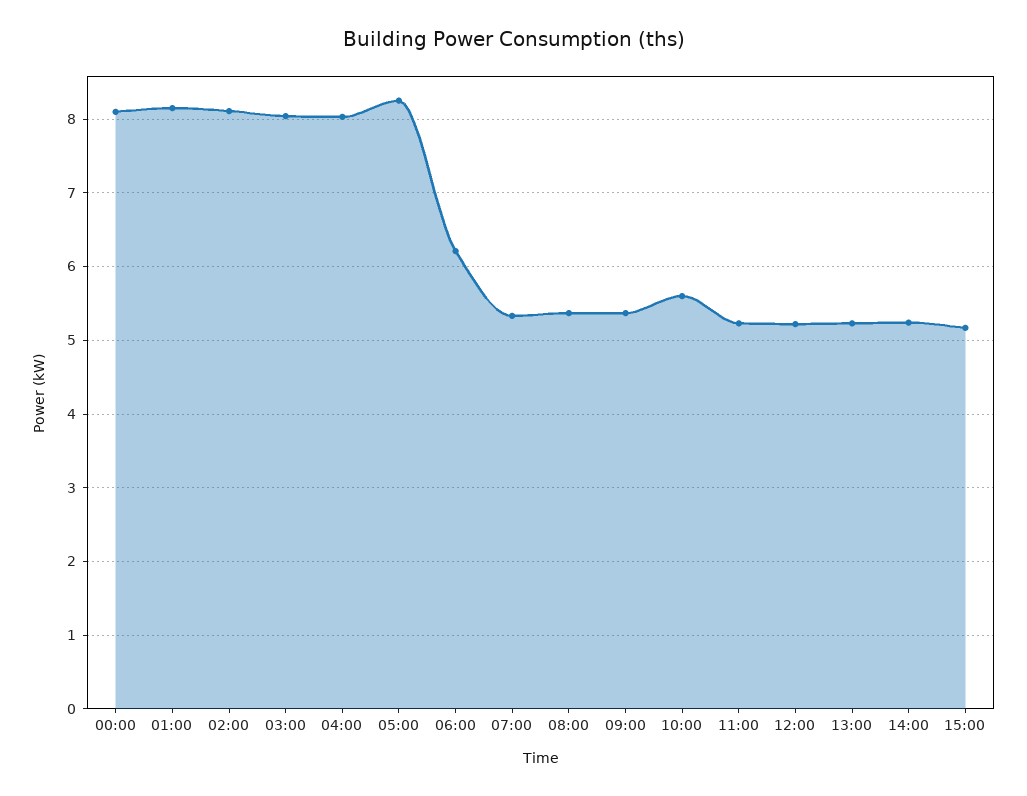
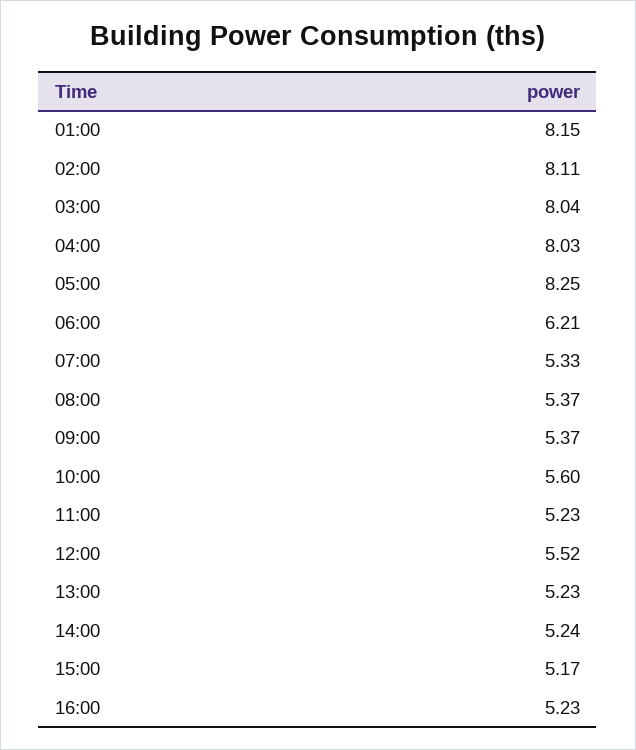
00:00: 8.1 -> none
12:00: 5.2 -> 5.52
16:00: none -> 5.23

